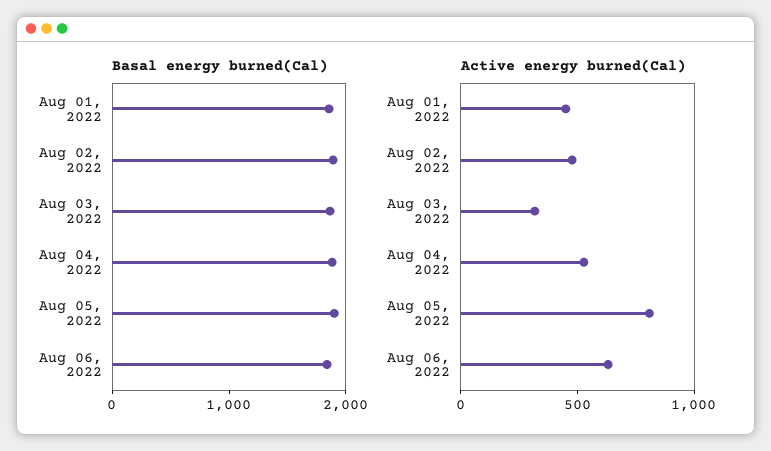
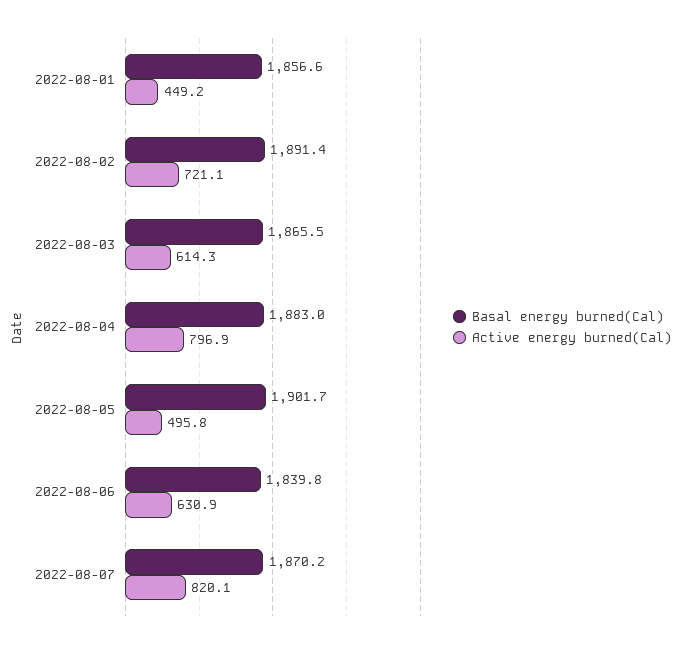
Active energy burned(Cal), Aug 02, 2022: 500 -> 721.1
Active energy burned(Cal), Aug 03, 2022: 300 -> 614.3
Active energy burned(Cal), Aug 04, 2022: 500 -> 796.9
Active energy burned(Cal), Aug 05, 2022: 800 -> 495.8
Basal energy burned(Cal), 2022-08-07: none -> 1870.2
Active energy burned(Cal), 2022-08-07: none -> 820.1

